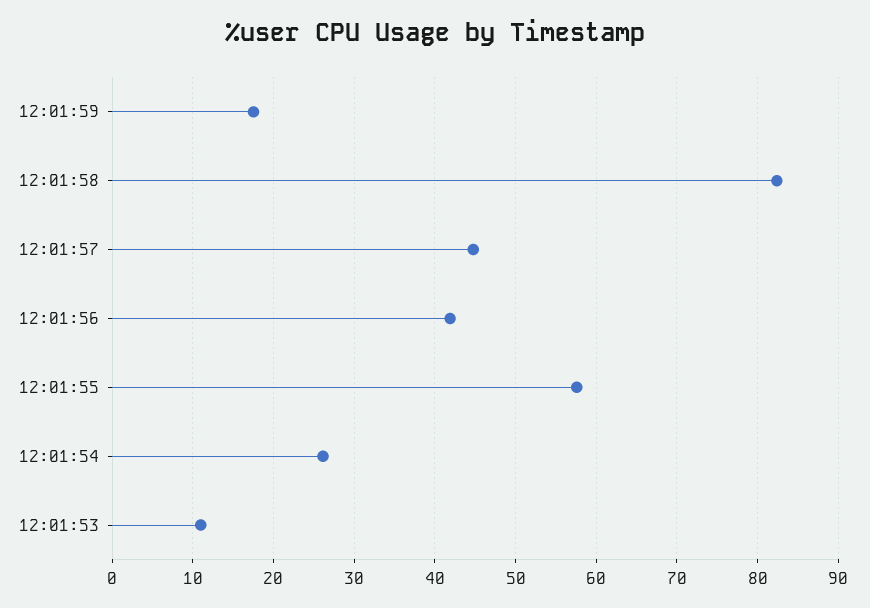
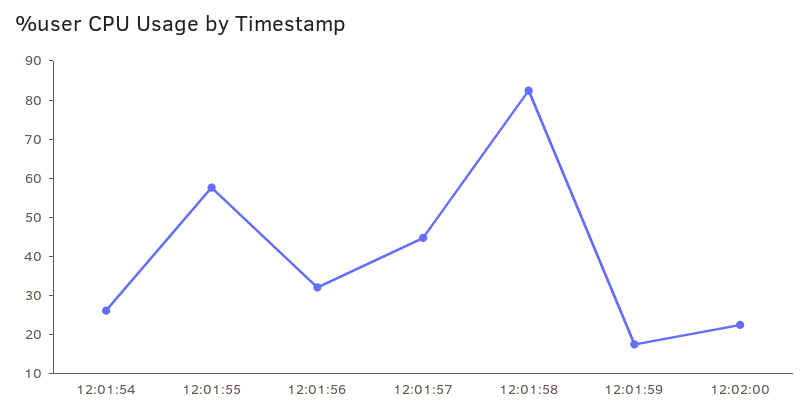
12:01:56: 42 -> 32.5
12:01:53: 11 -> none
12:02:00: none -> 22.5

